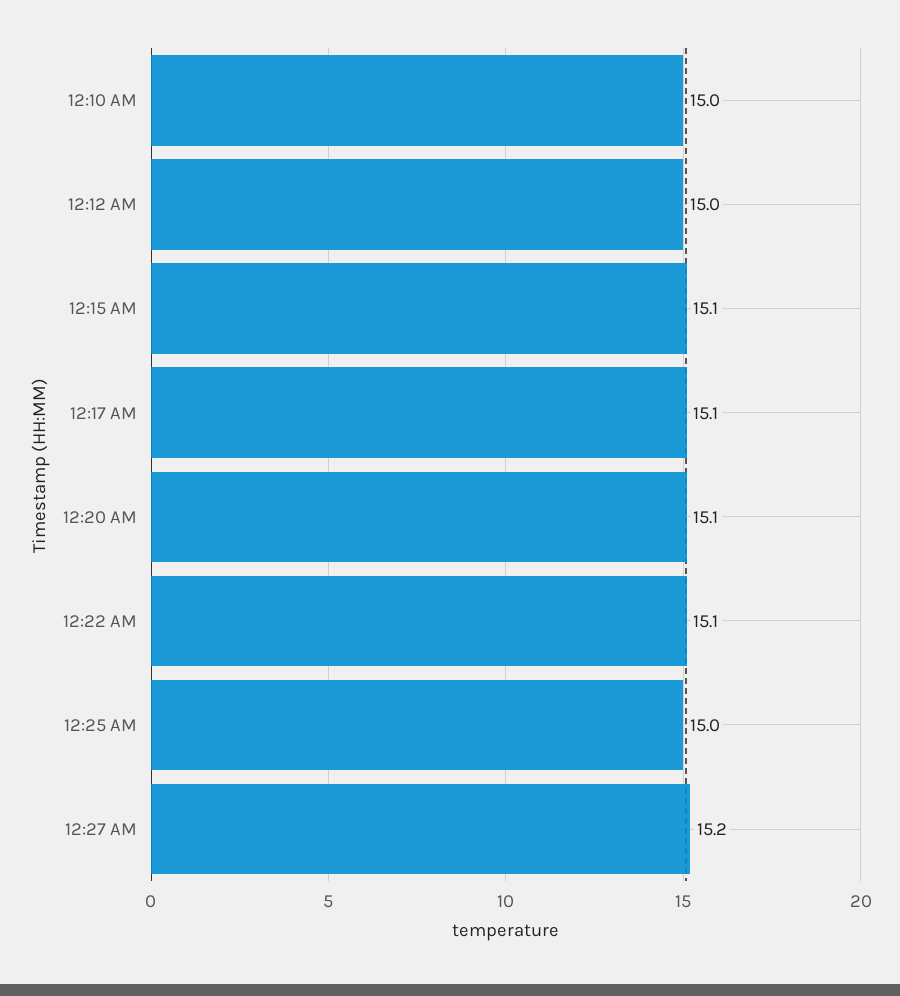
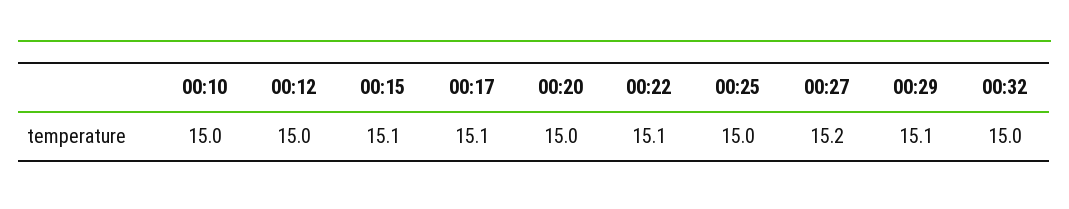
12:20 AM: 15.1 -> 15
00:29: none -> 15.1
00:32: none -> 15

